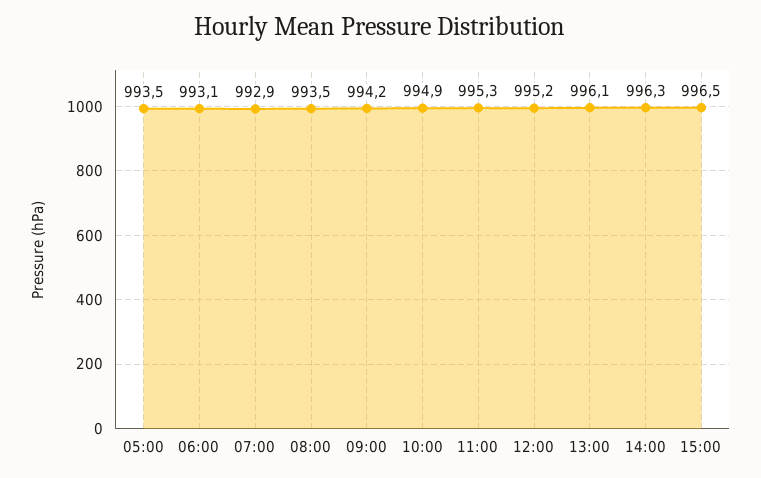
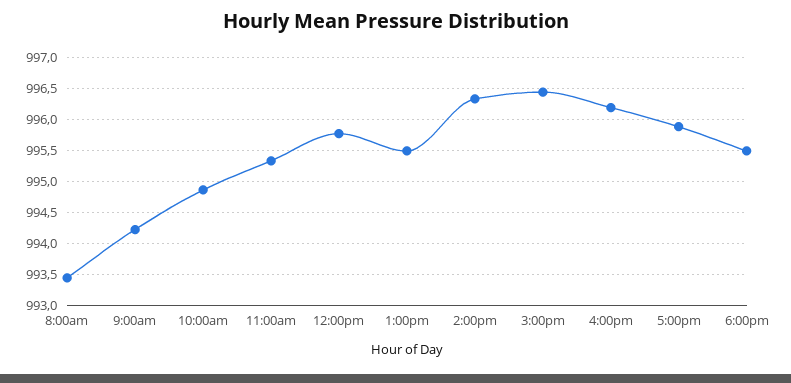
05:00: 993.5 -> none
06:00: 993.1 -> none
07:00: 992.9 -> none
12:00: 995.2 -> 995.8
13:00: 996.1 -> 995.5
4:00pm: none -> 996.2
5:00pm: none -> 995.9
6:00pm: none -> 995.5

